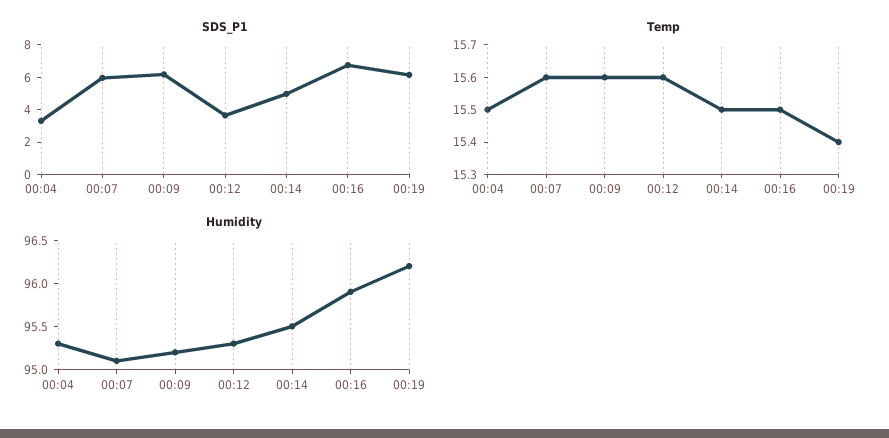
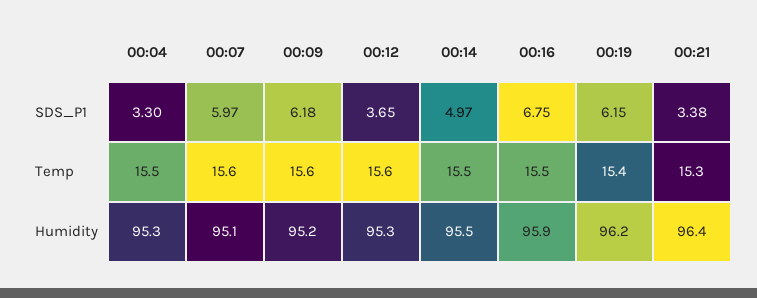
SDS_P1, 00:21: none -> 3.38
Temp, 00:21: none -> 15.3
Humidity, 00:21: none -> 96.4

